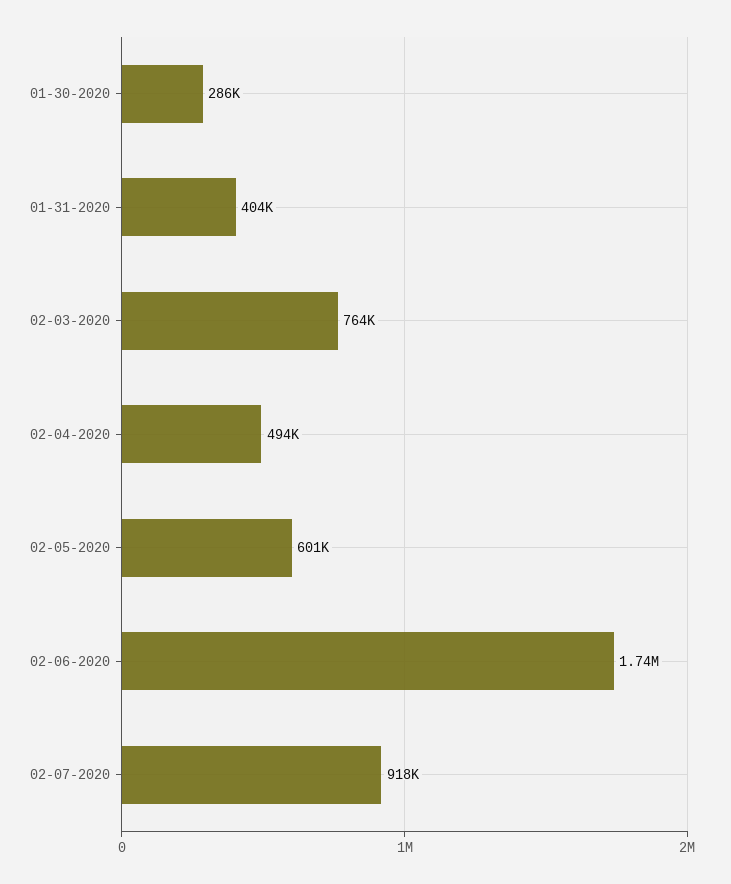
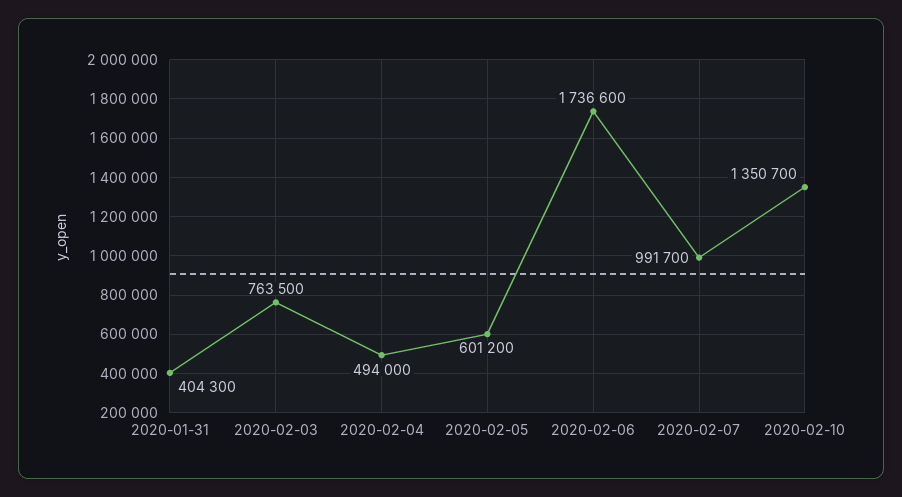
01-30-2020: 286000 -> none
02-07-2020: 918000 -> 991700
2020-02-10: none -> 1350700

